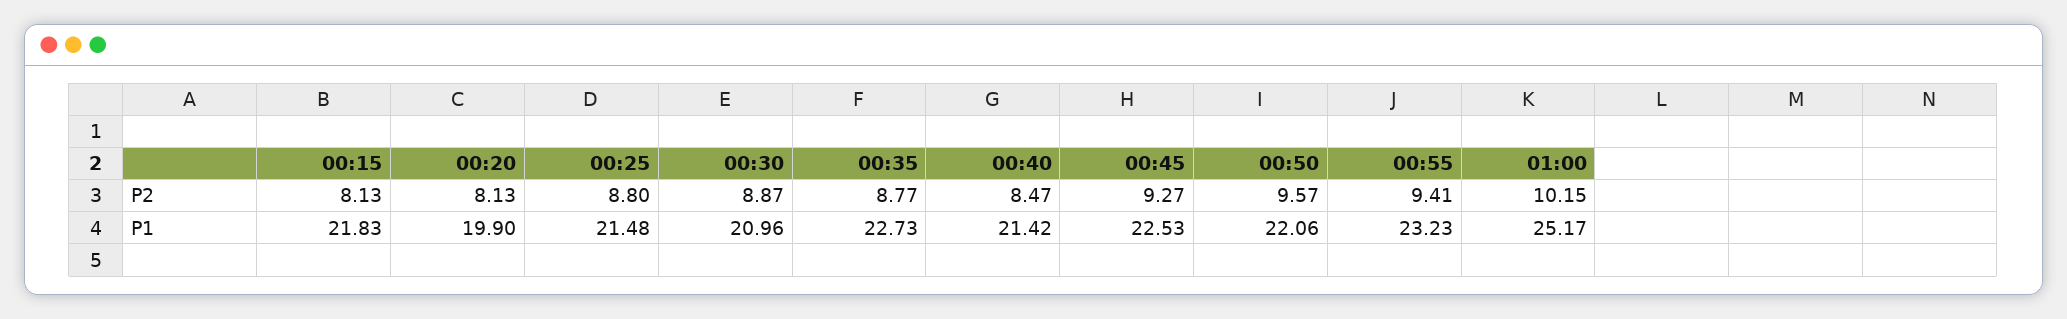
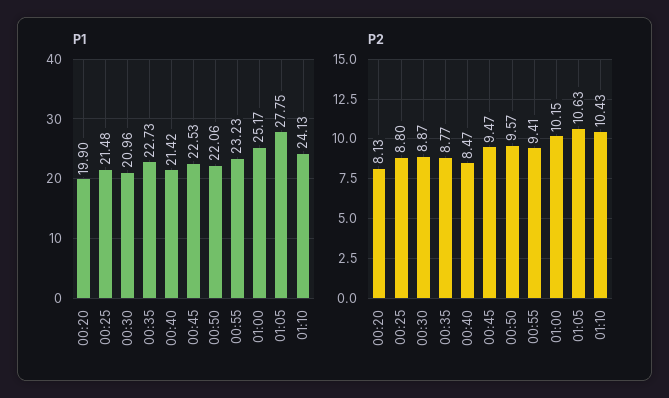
P2, 00:15: 8.13 -> none
P2, 00:45: 9.27 -> 9.47
P1, 00:15: 21.83 -> none
P1, 01:05: none -> 27.75
P1, 01:10: none -> 24.13
P2, 01:05: none -> 10.63
P2, 01:10: none -> 10.43

